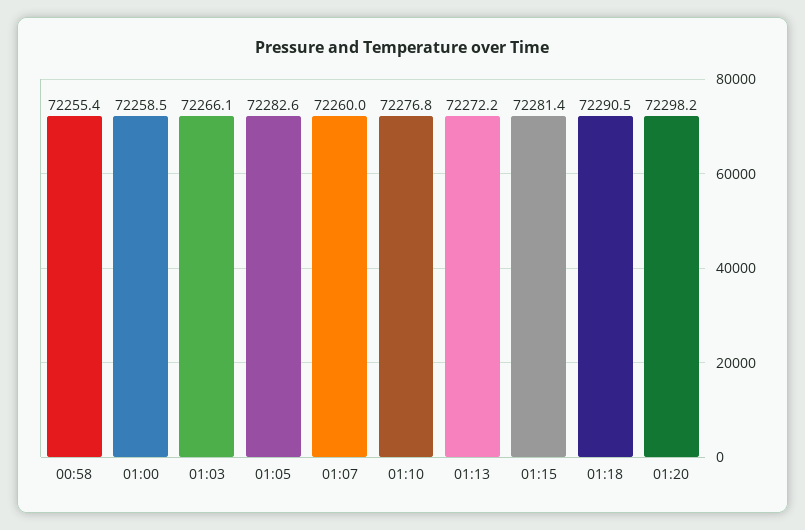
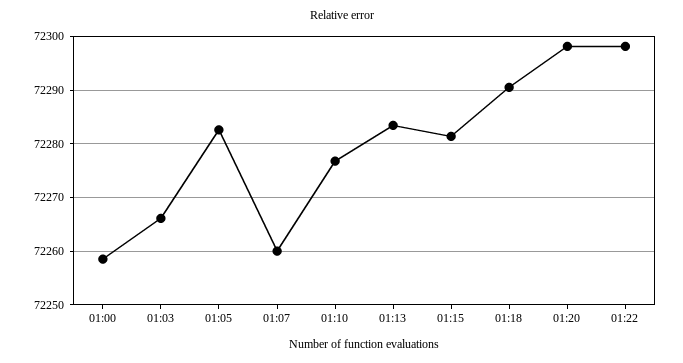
00:58: 72255.4 -> none
01:13: 72272.2 -> 72284
01:22: none -> 72298

